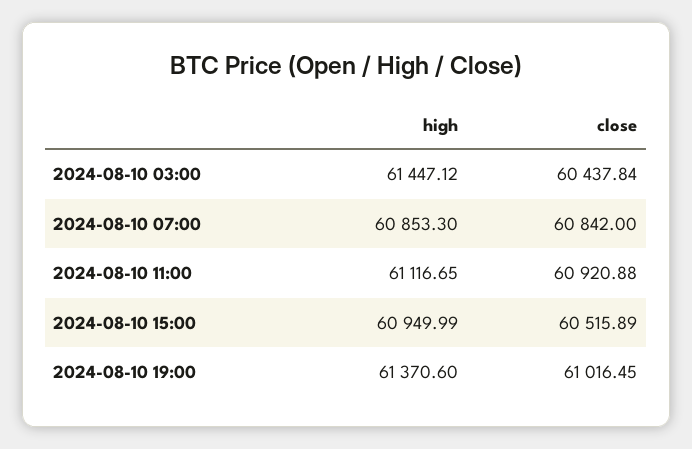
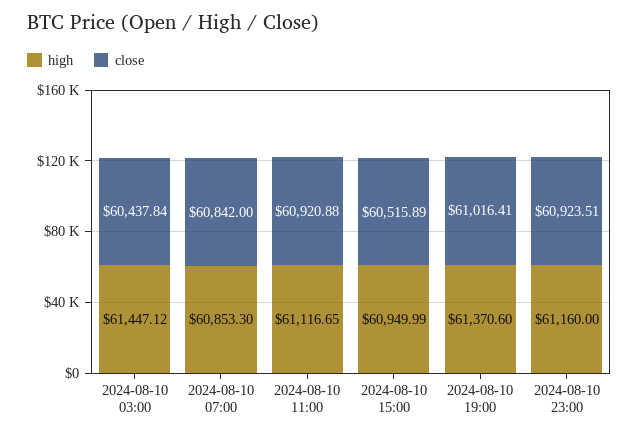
close, 2024-08-10 19:00: 61016.45 -> 61016.41
high, 2024-08-10 23:00: none -> 61160
close, 2024-08-10 23:00: none -> 60923.51

